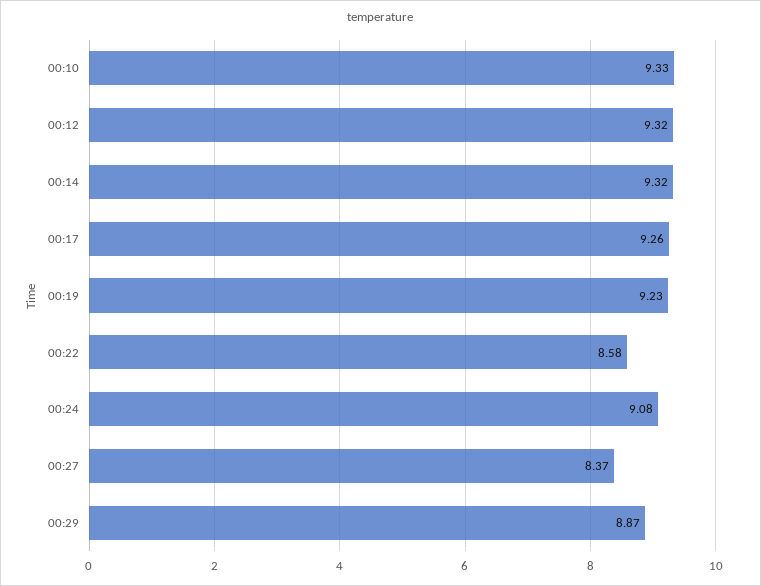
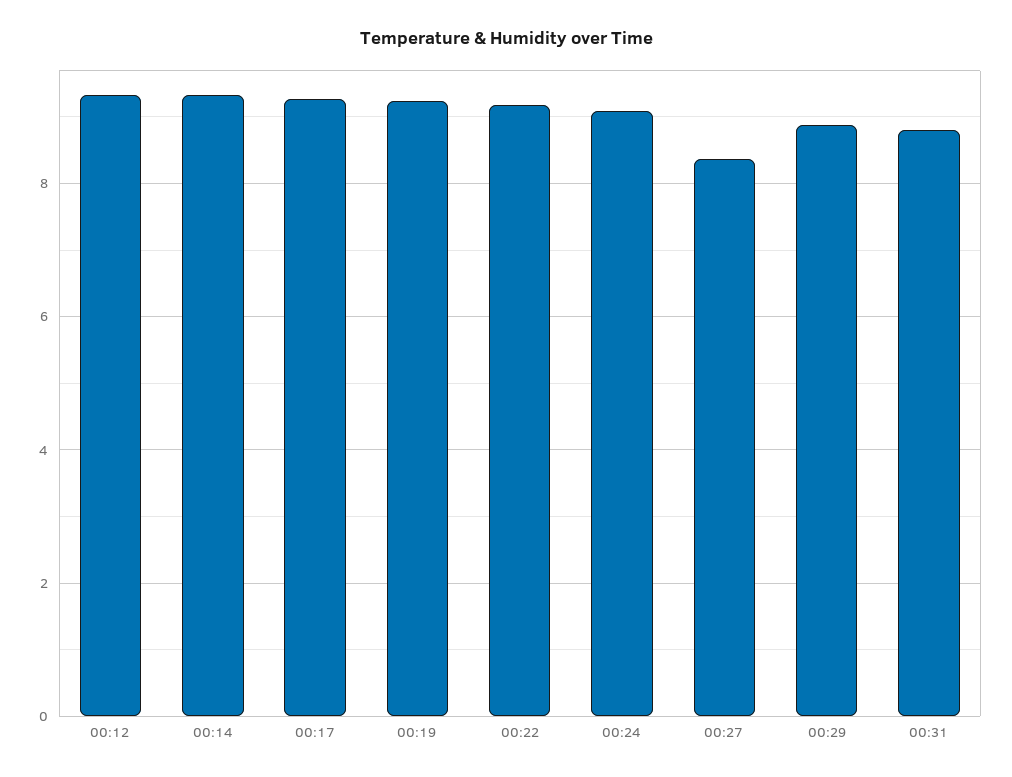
00:10: 9.33 -> none
00:22: 8.58 -> 9.2
00:31: none -> 8.8

